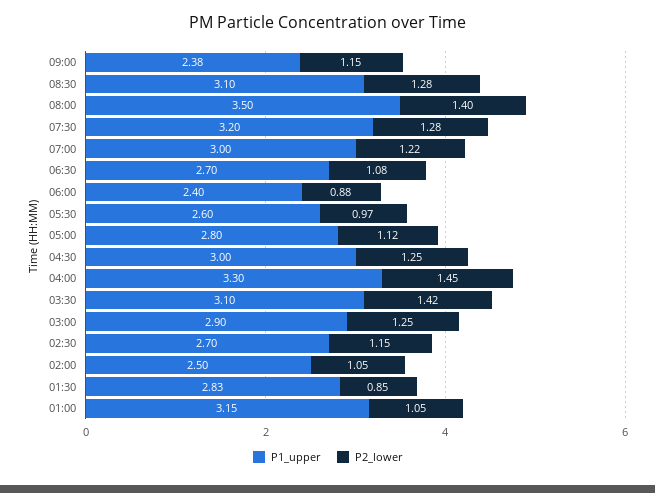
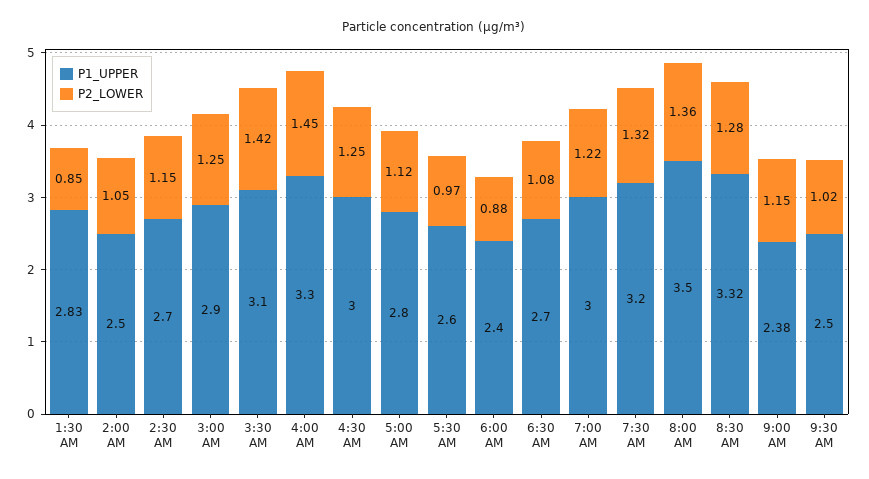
P1_upper, 08:30: 3.1 -> 3.32
P2_lower, 08:00: 1.4 -> 1.36
P2_lower, 07:30: 1.28 -> 1.32
P1_upper, 01:00: 3.15 -> none
P2_lower, 01:00: 1.05 -> none
P1_upper, 9:30 AM: none -> 2.5
P2_lower, 9:30 AM: none -> 1.02

